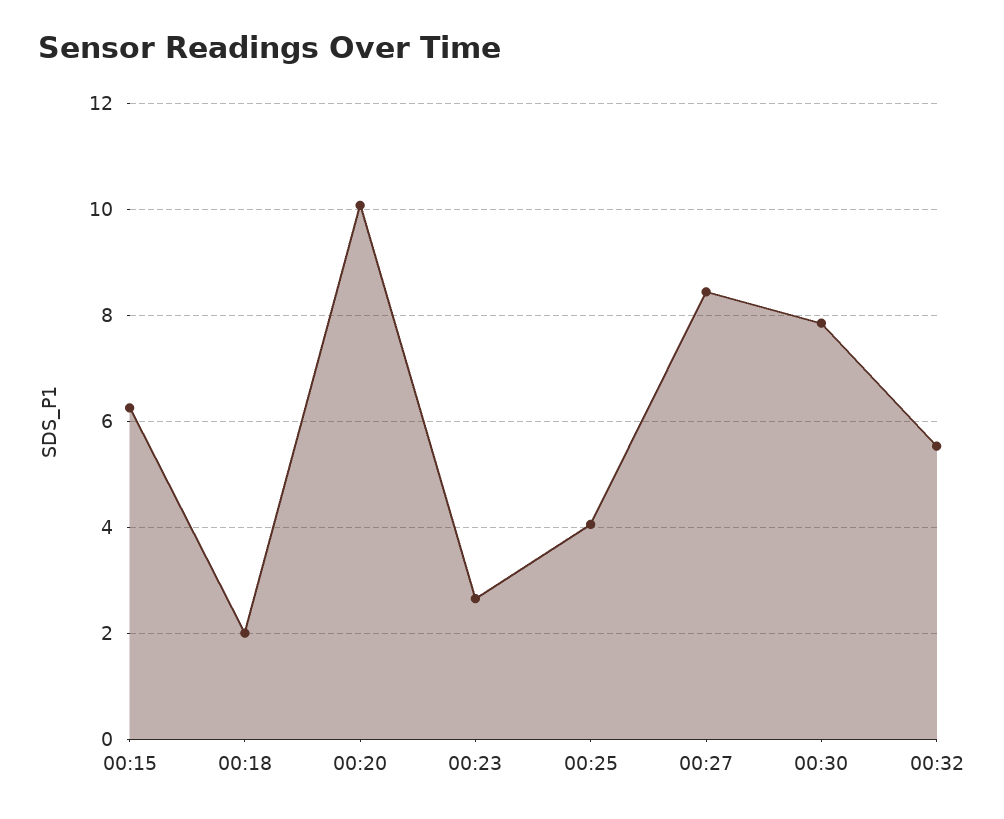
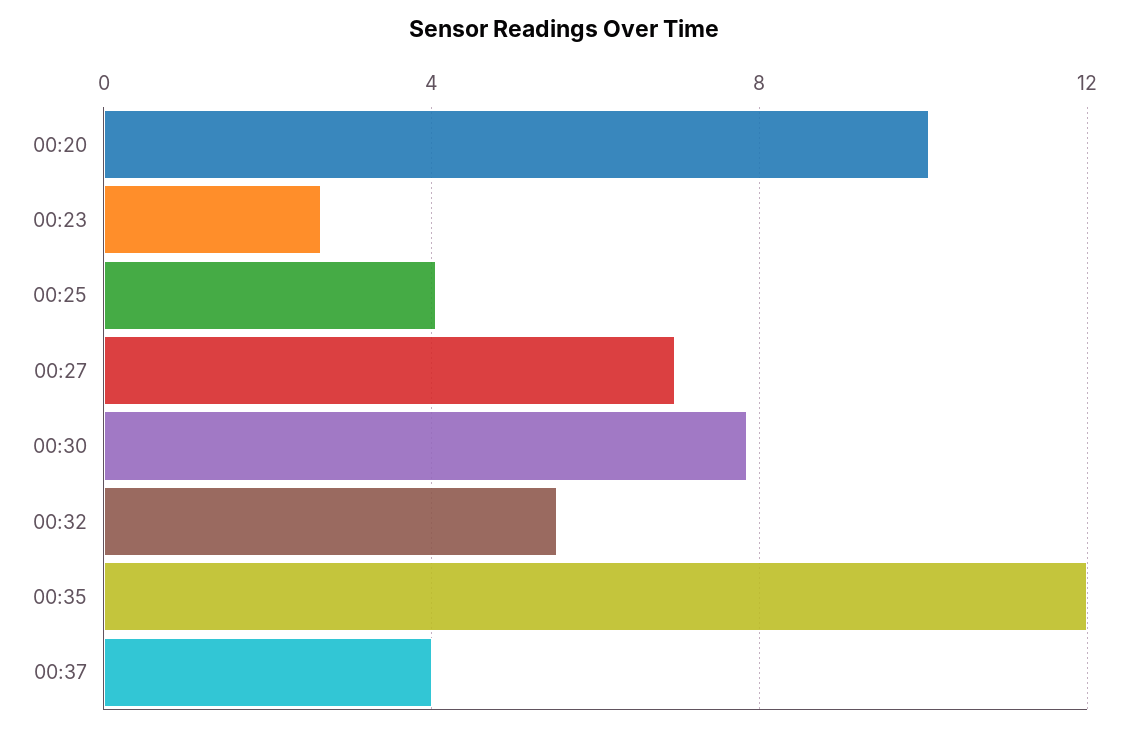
00:15: 6.2 -> none
00:18: 2 -> none
00:27: 8.4 -> 7
00:35: none -> 12
00:37: none -> 4

